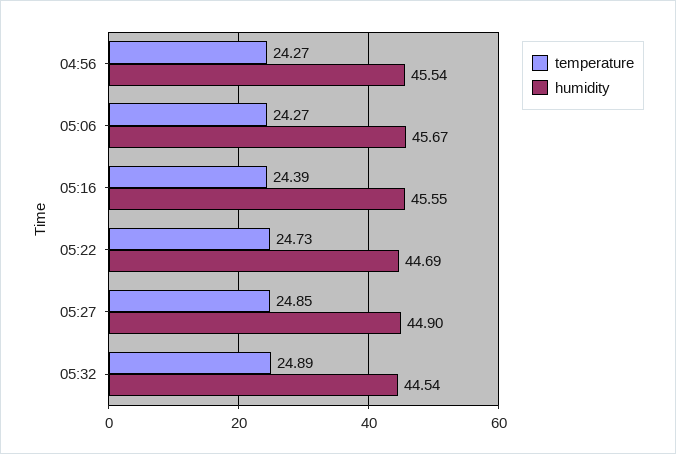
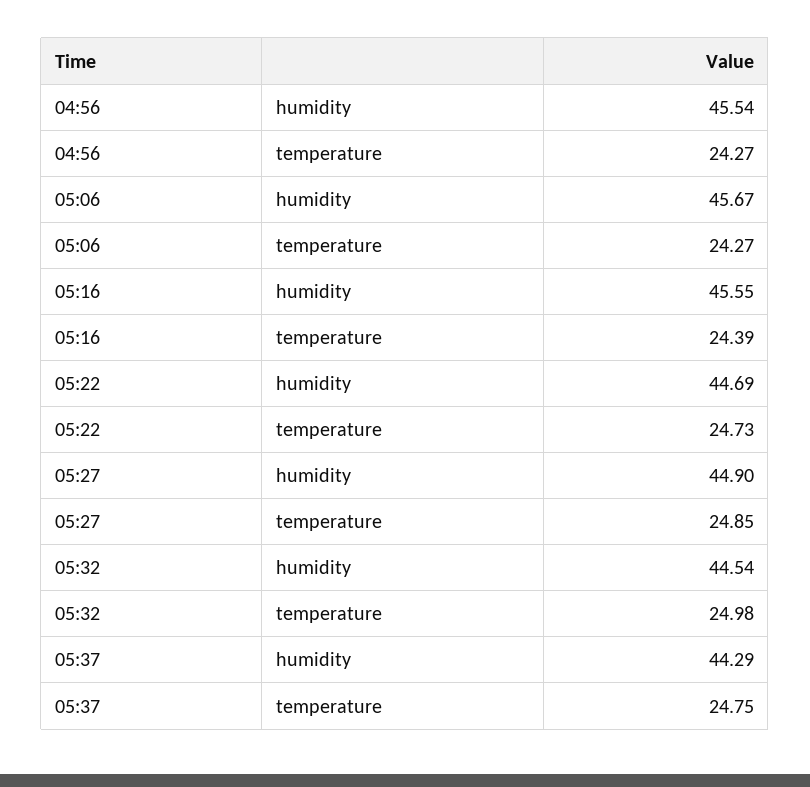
temperature, 05:32: 24.89 -> 24.98
humidity, 05:37: none -> 44.29
temperature, 05:37: none -> 24.75

